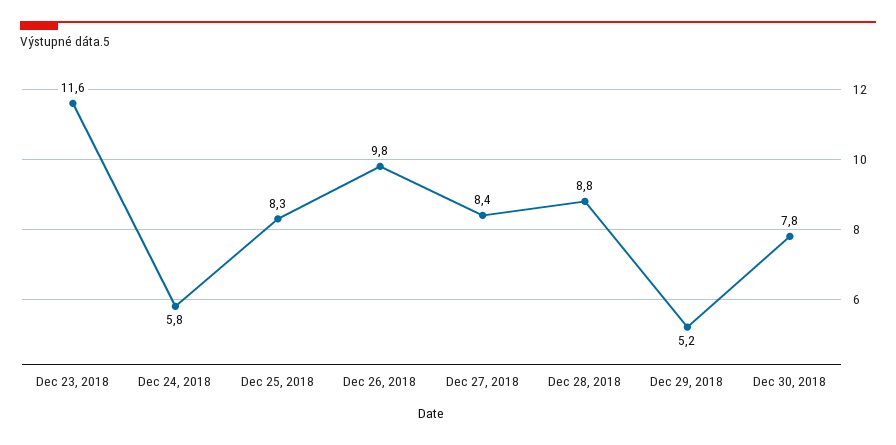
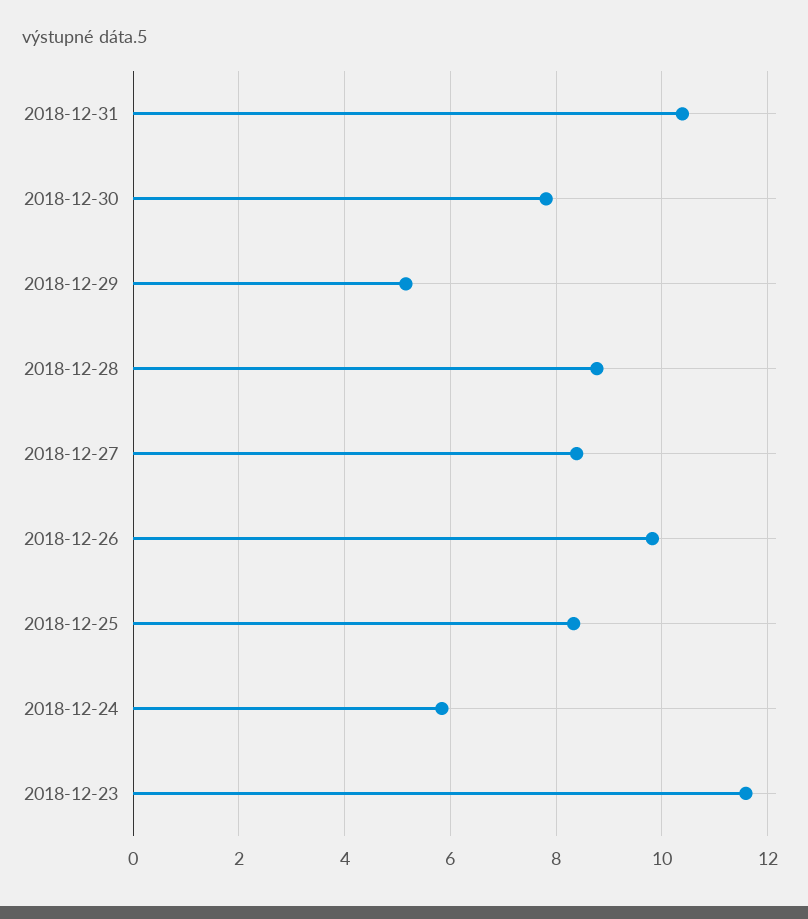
2018-12-31: none -> 10.4

